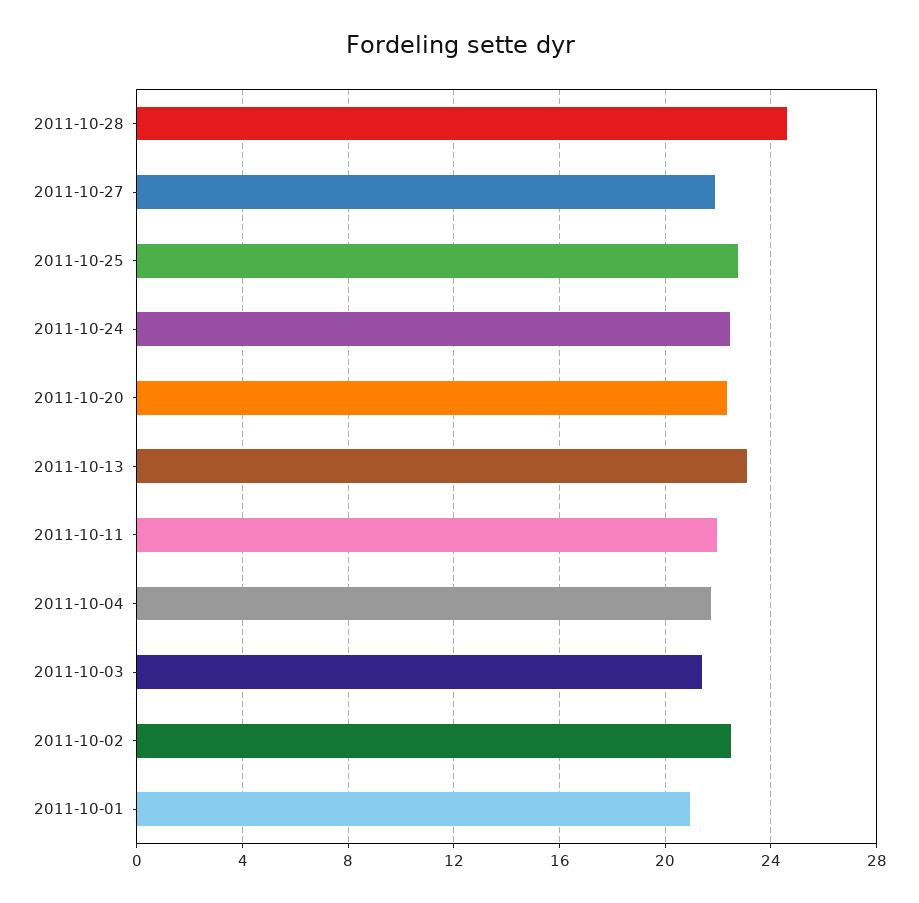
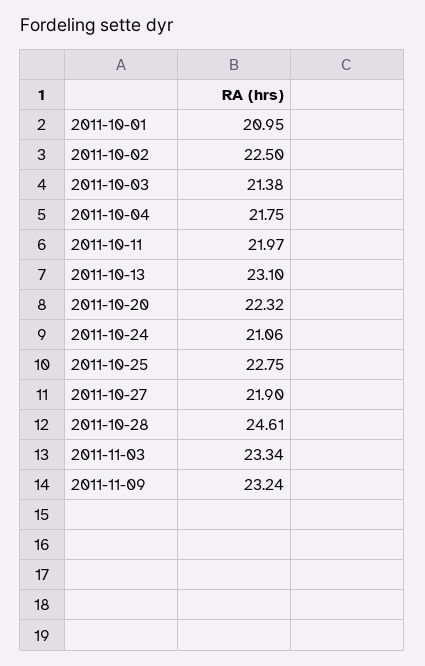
2011-10-24: 22.5 -> 21.06
2011-11-03: none -> 23.34
2011-11-09: none -> 23.24

